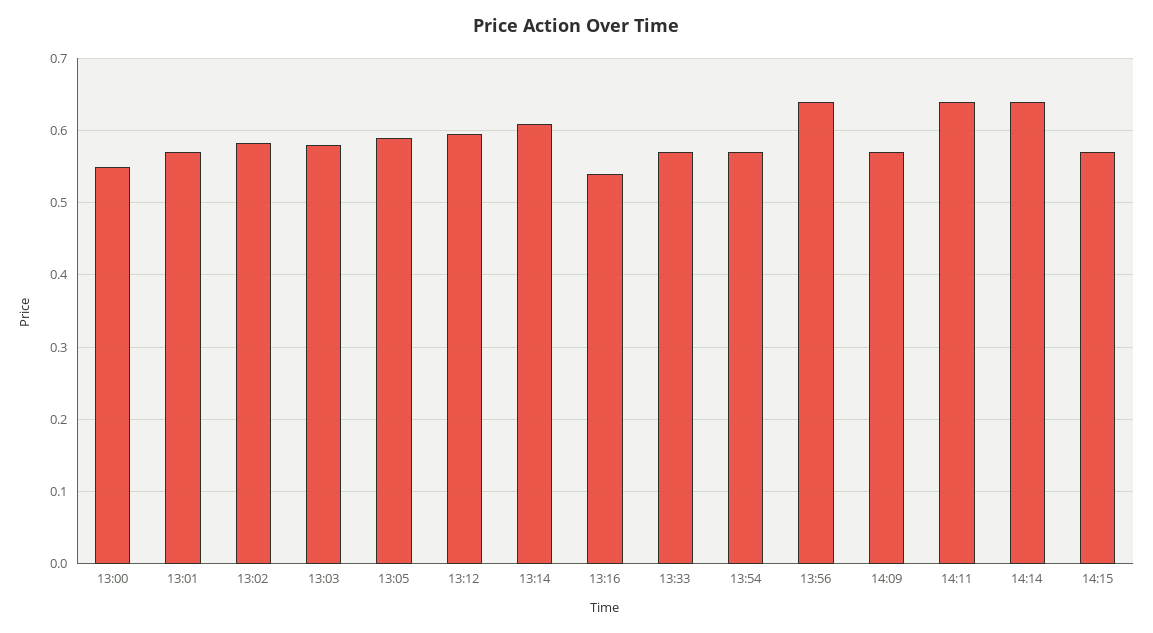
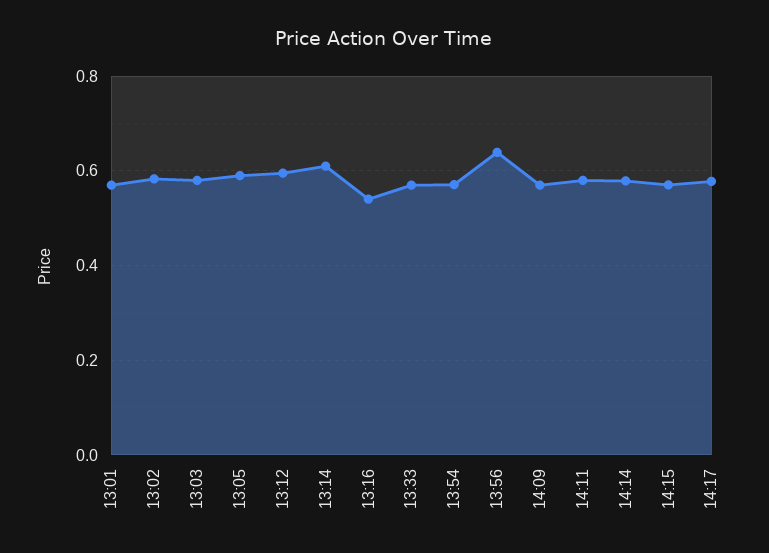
13:00: 0.55 -> none
14:11: 0.64 -> 0.58
14:14: 0.64 -> 0.58
14:17: none -> 0.58

